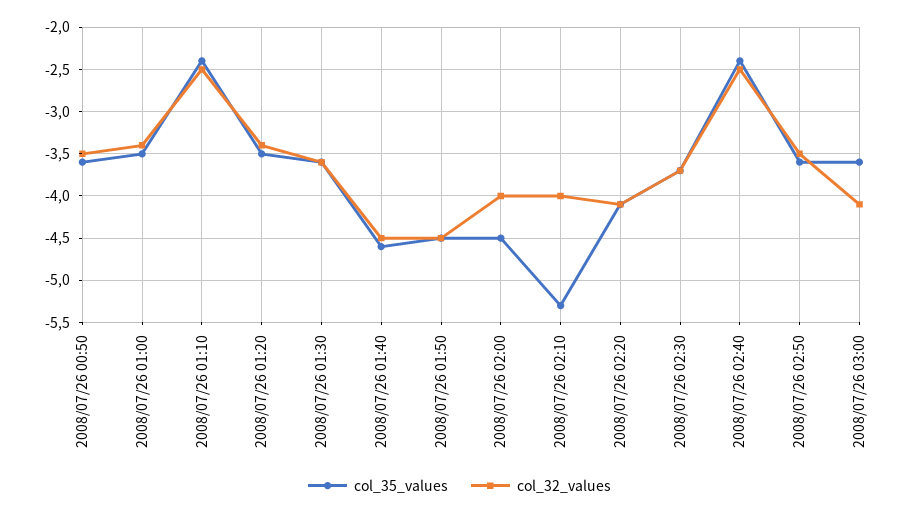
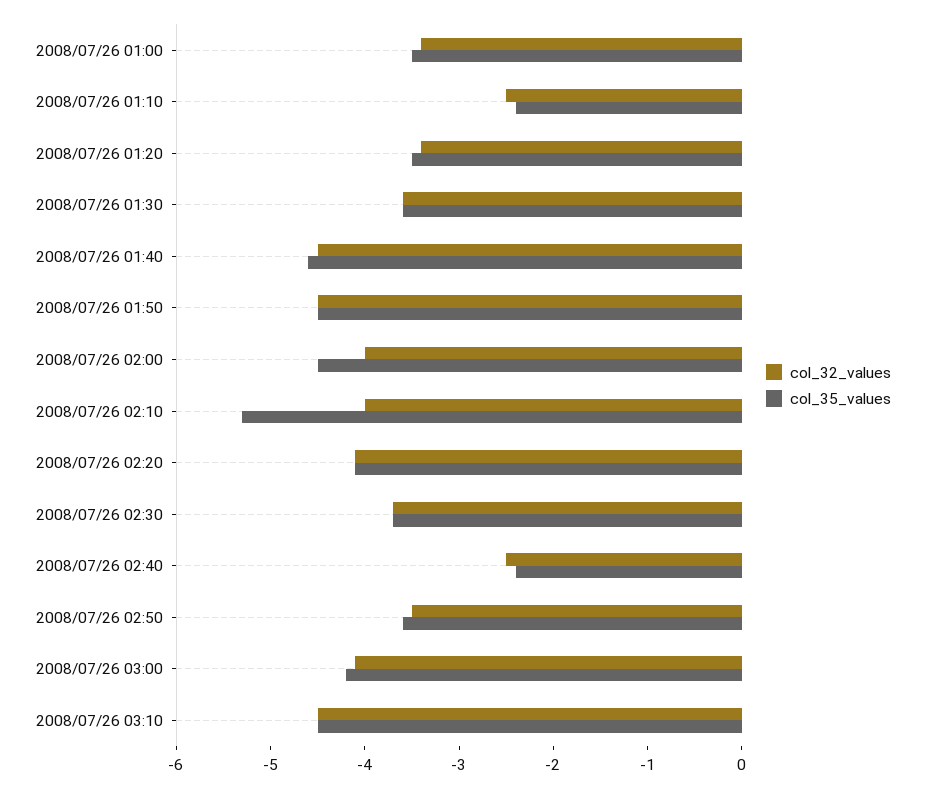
col_35_values, 2008/07/26 00:50: -3.6 -> none
col_32_values, 2008/07/26 00:50: -3.5 -> none
col_35_values, 2008/07/26 03:00: -3.6 -> -4.2
col_32_values, 2008/07/26 03:10: none -> -4.5
col_35_values, 2008/07/26 03:10: none -> -4.5

